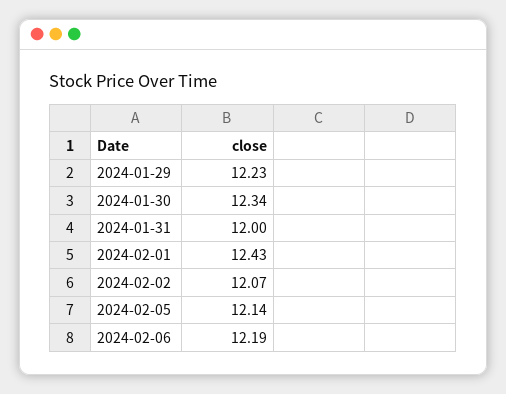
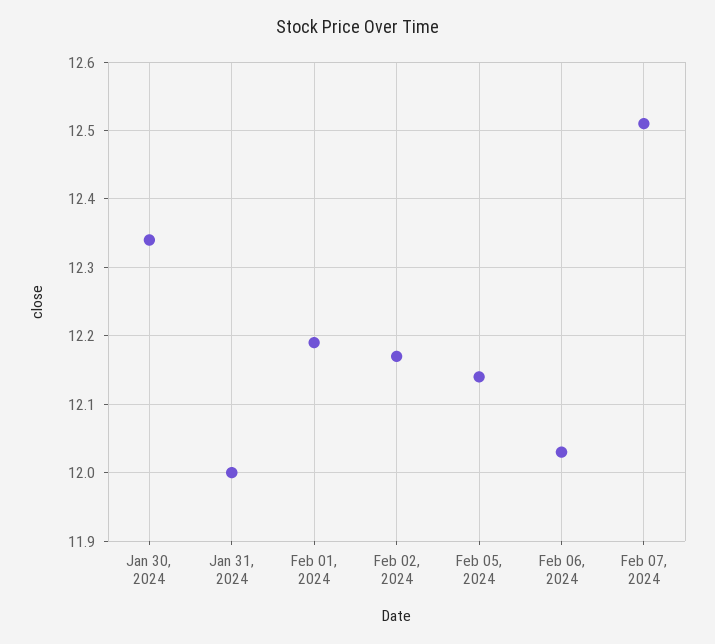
2024-01-29: 12.23 -> none
2024-02-01: 12.43 -> 12.19
2024-02-02: 12.07 -> 12.17
2024-02-06: 12.19 -> 12.03
Feb 07, 2024: none -> 12.51

